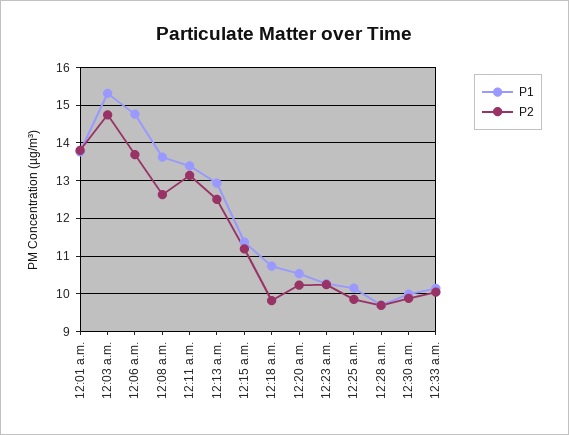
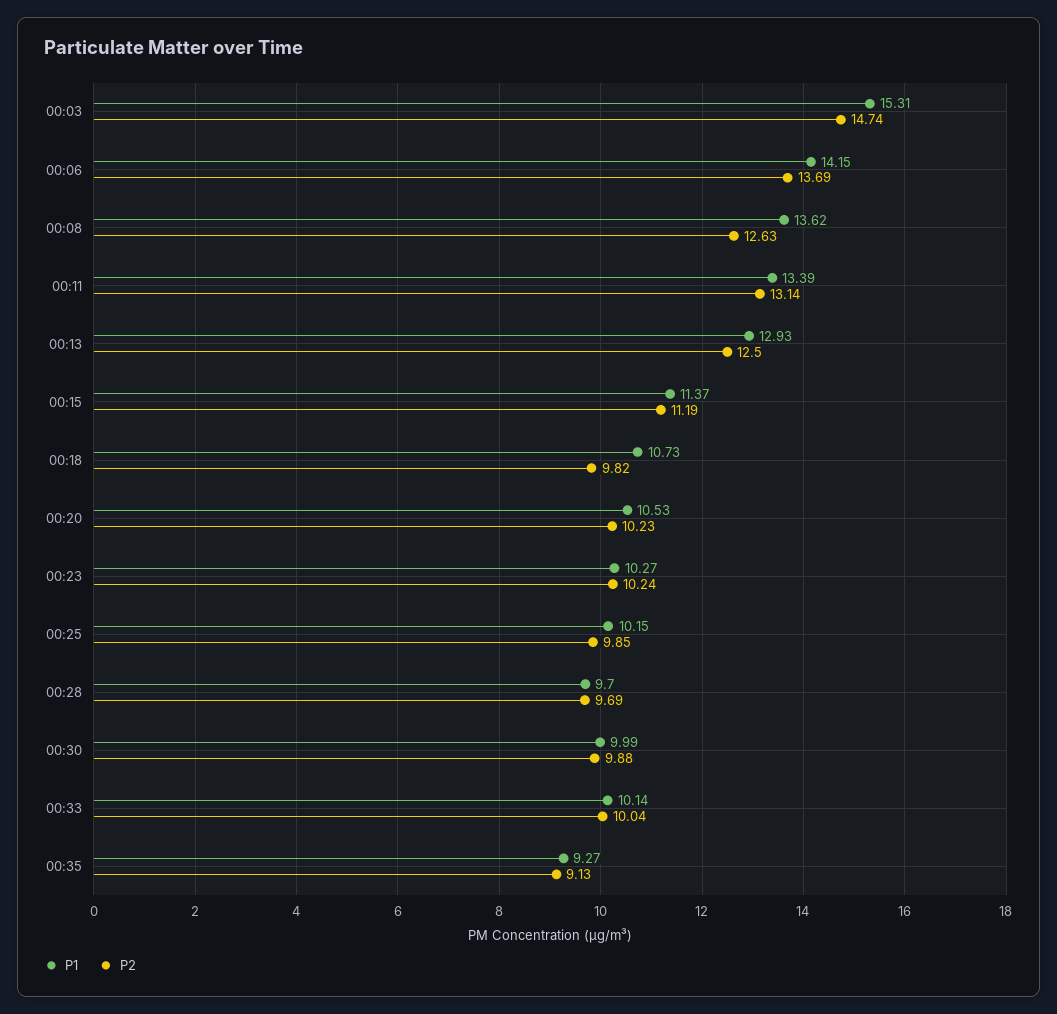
P1, 12:01 a.m.: 13.8 -> none
P2, 12:01 a.m.: 13.8 -> none
P1, 12:06 a.m.: 14.8 -> 14.15
P1, 00:35: none -> 9.27
P2, 00:35: none -> 9.13

